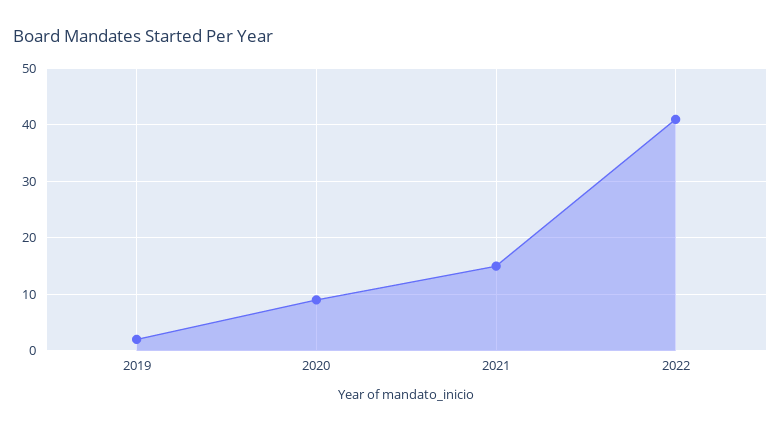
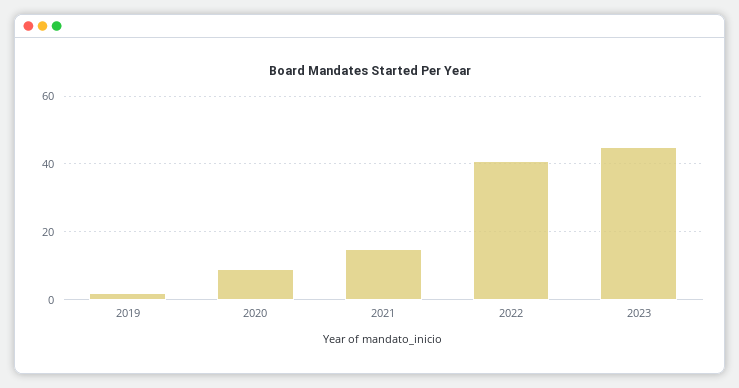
2023: none -> 45

